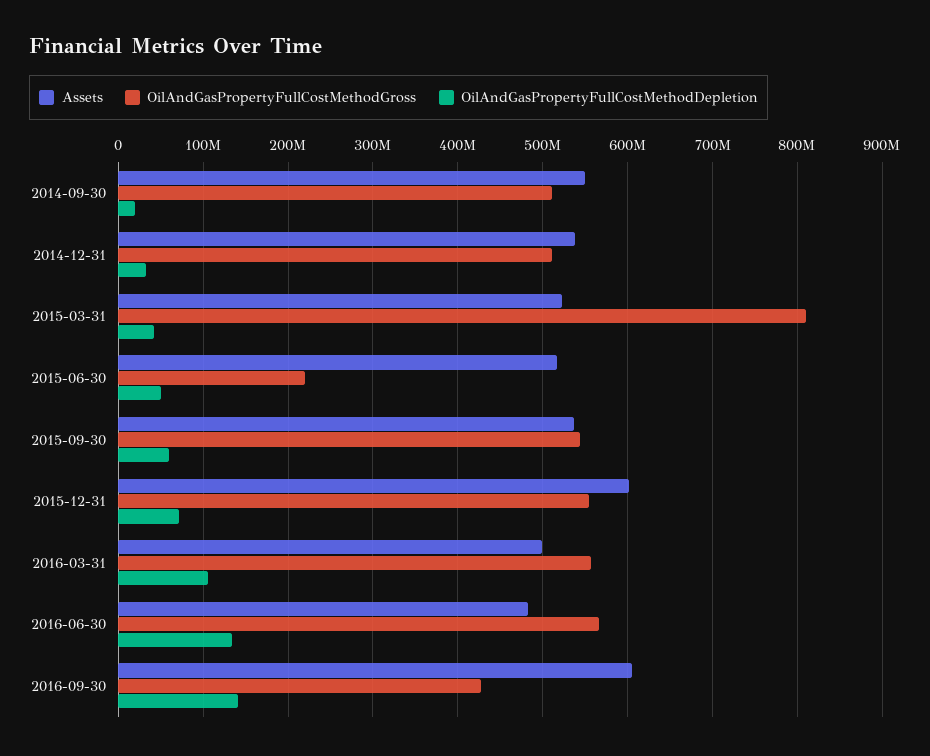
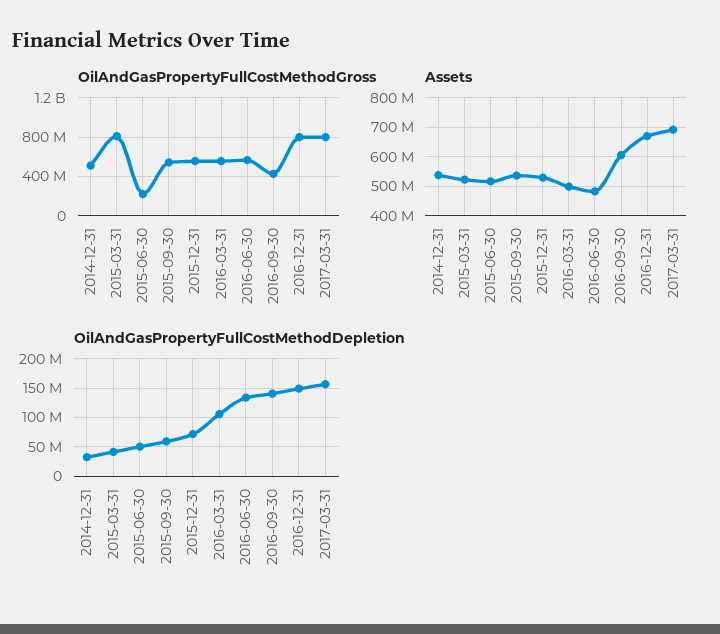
Assets, 2014-09-30: 550000000 -> none
OilAndGasPropertyFullCostMethodGross, 2014-09-30: 510000000 -> none
OilAndGasPropertyFullCostMethodDepletion, 2014-09-30: 20000000 -> none
Assets, 2015-12-31: 600000000 -> 525000000
OilAndGasPropertyFullCostMethodGross, 2016-12-31: none -> 800000000
OilAndGasPropertyFullCostMethodGross, 2017-03-31: none -> 800000000
Assets, 2016-12-31: none -> 675000000
Assets, 2017-03-31: none -> 700000000
OilAndGasPropertyFullCostMethodDepletion, 2016-12-31: none -> 150000000
OilAndGasPropertyFullCostMethodDepletion, 2017-03-31: none -> 150000000

